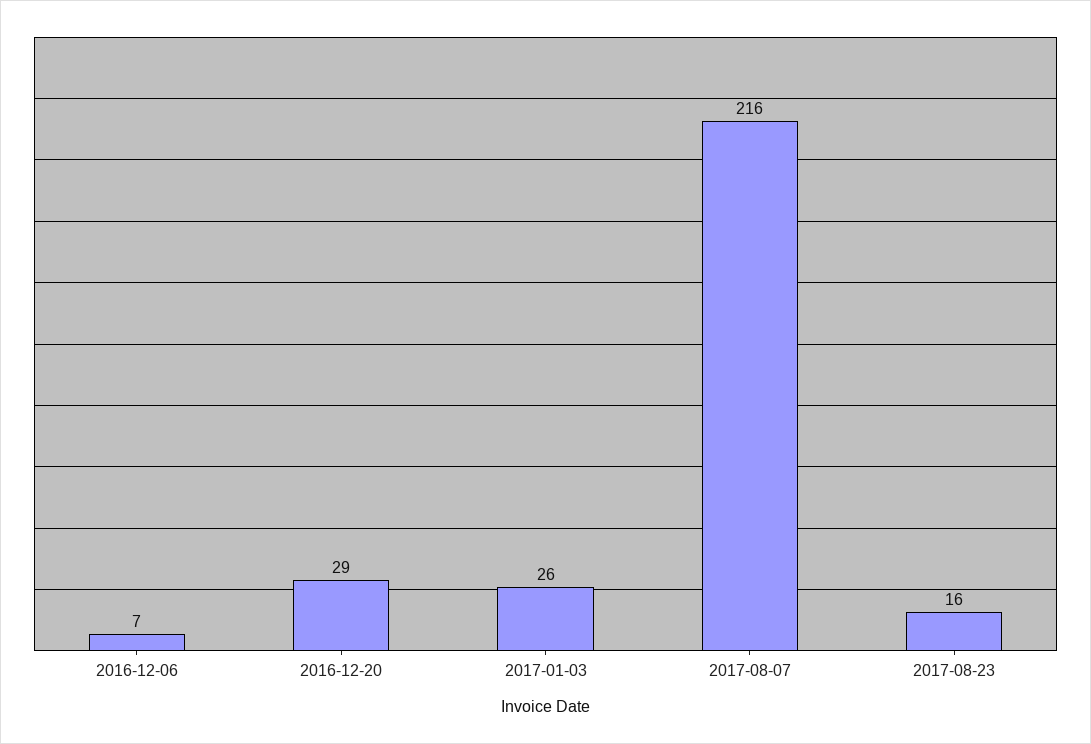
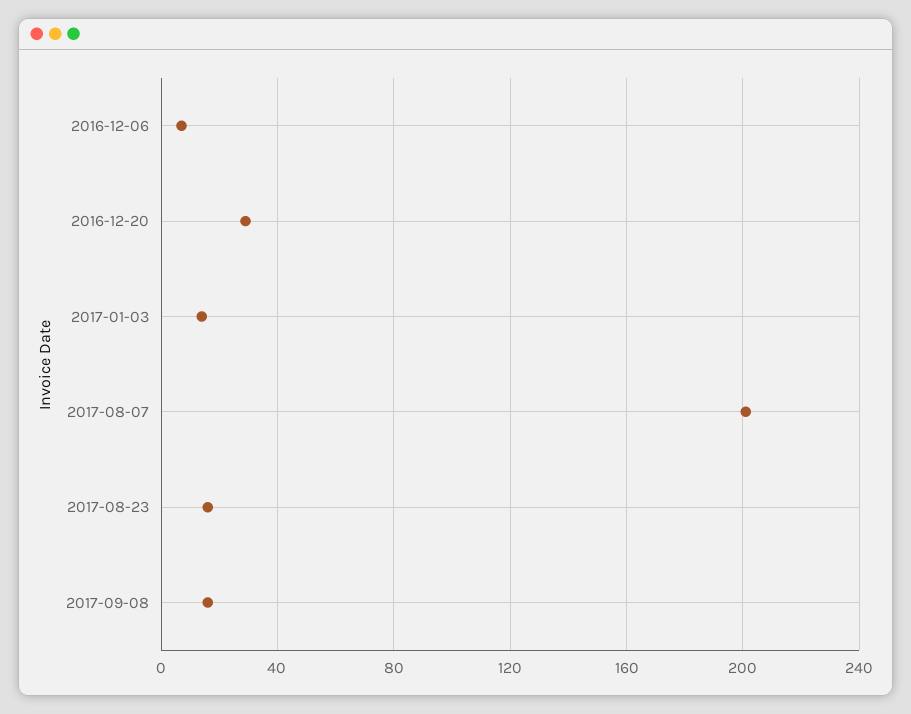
2017-01-03: 26 -> 15
2017-08-07: 216 -> 200
2017-09-08: none -> 15

